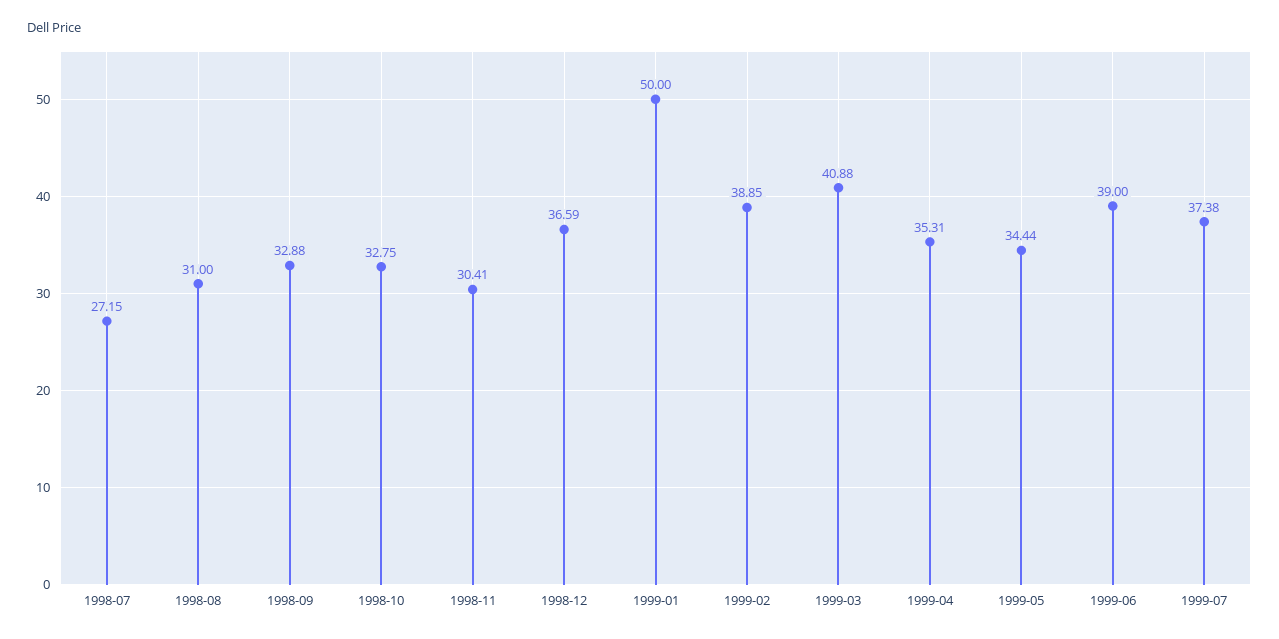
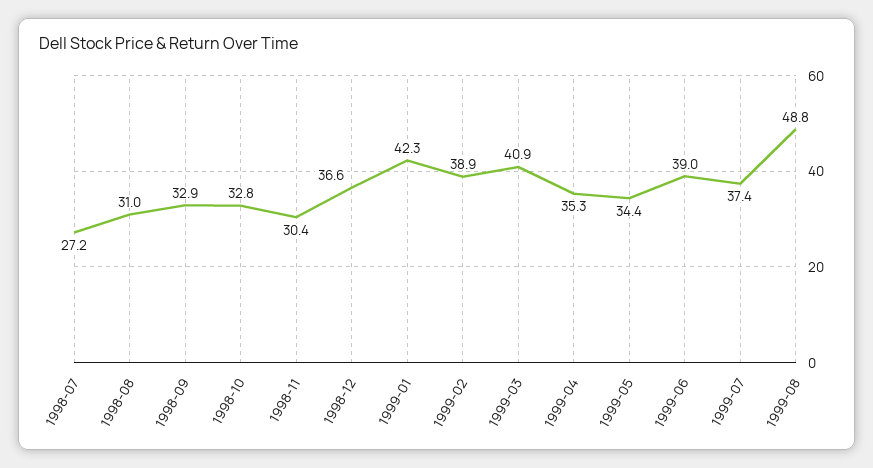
1999-01: 50 -> 42.3
1999-08: none -> 48.8

